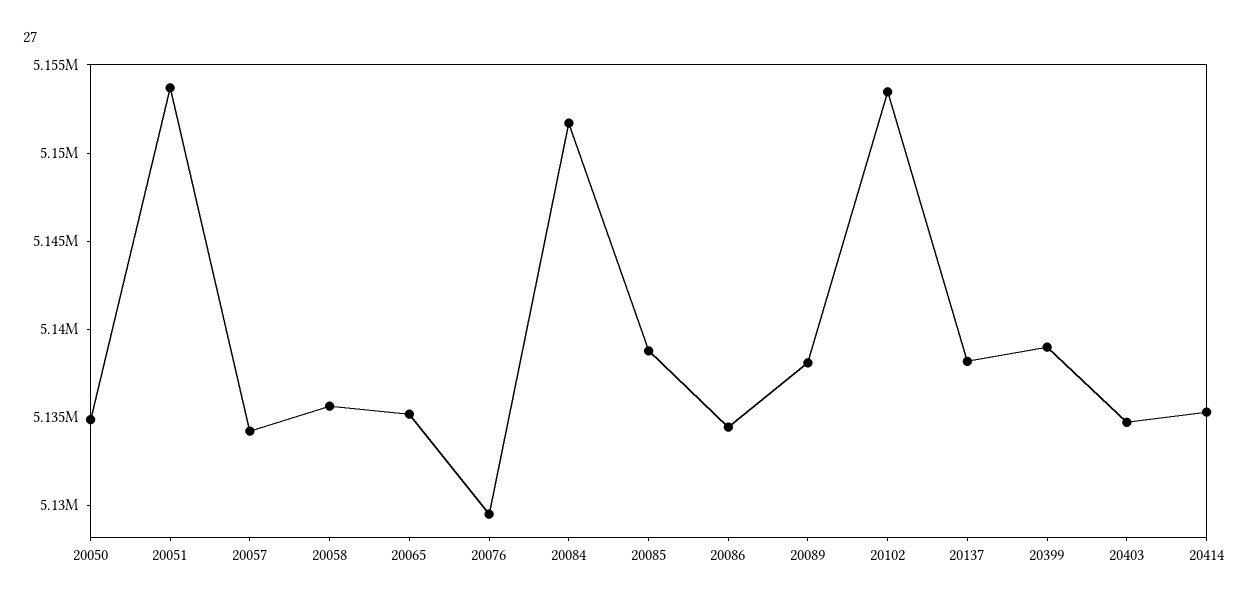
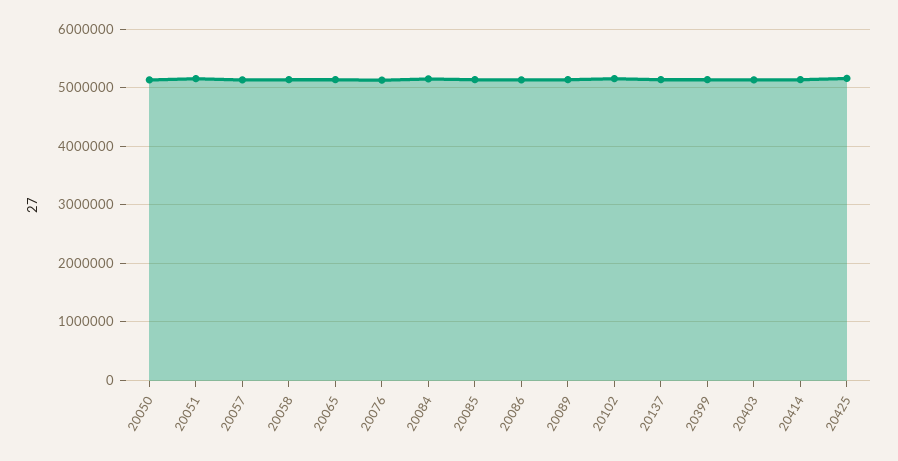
20425: none -> 5200000

